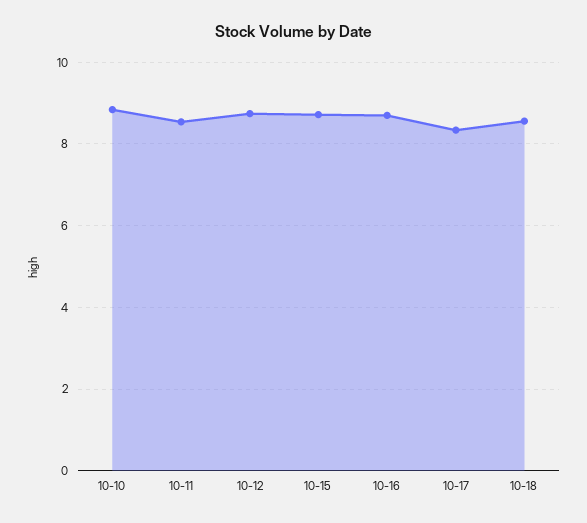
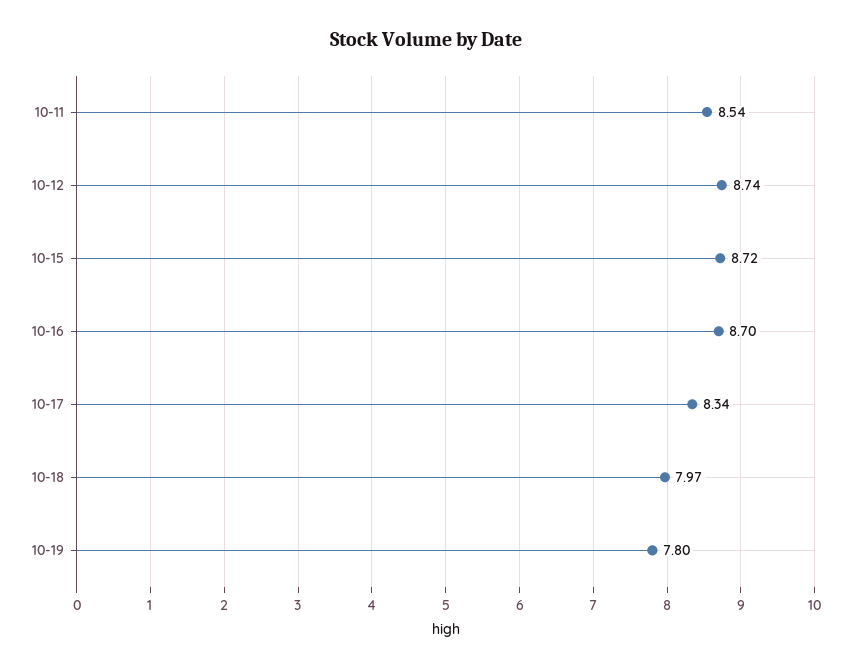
10-10: 8.8 -> none
10-18: 8.6 -> 7.97
10-19: none -> 7.8

